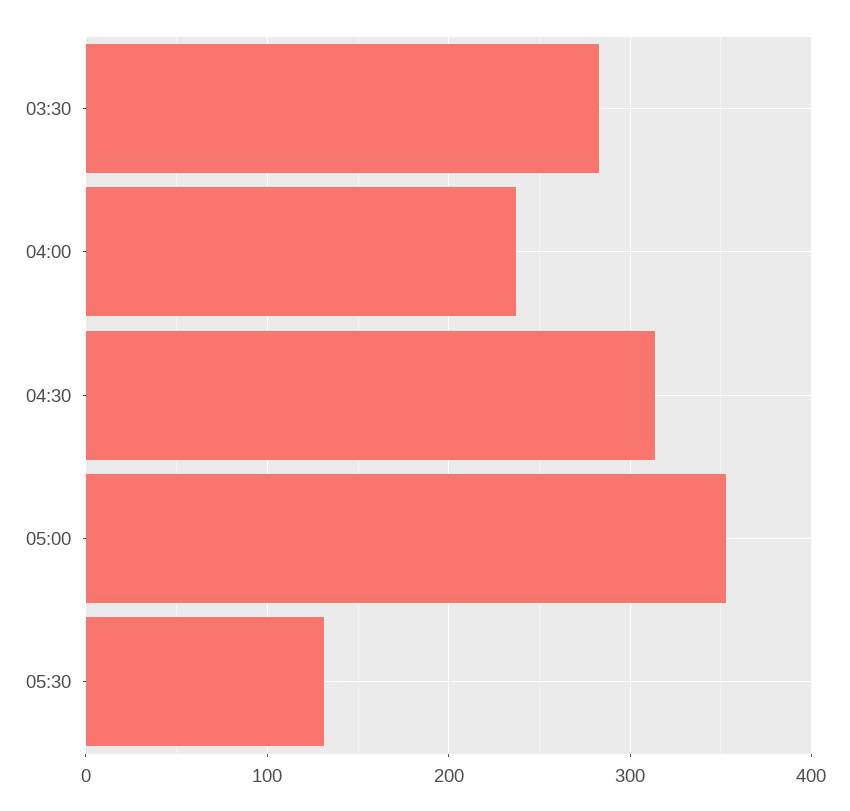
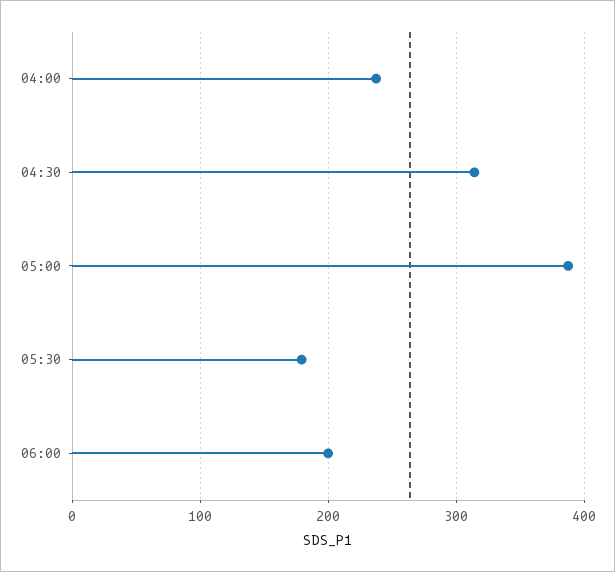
03:30: 280 -> none
05:00: 350 -> 390
05:30: 130 -> 180
06:00: none -> 200

